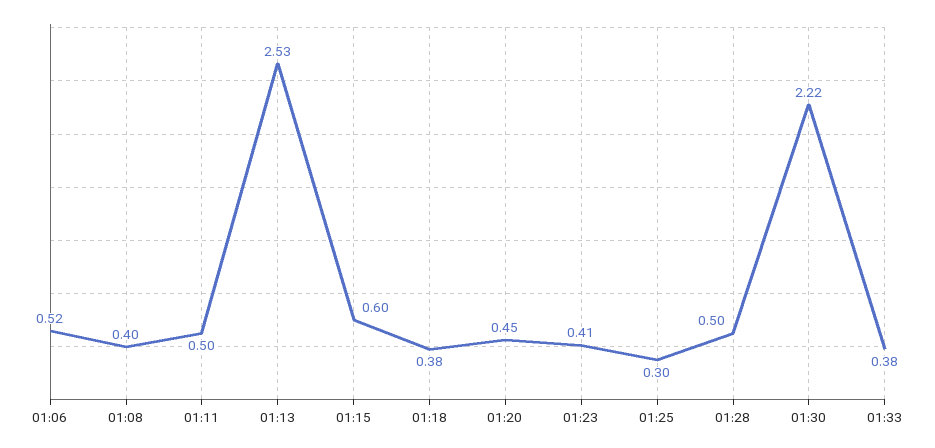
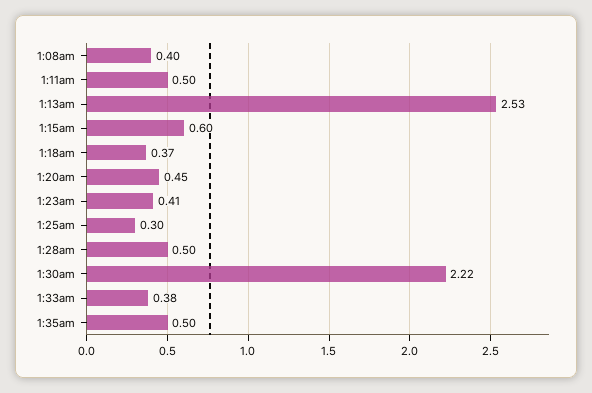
01:06: 0.52 -> none
01:18: 0.38 -> 0.37
1:35am: none -> 0.5

